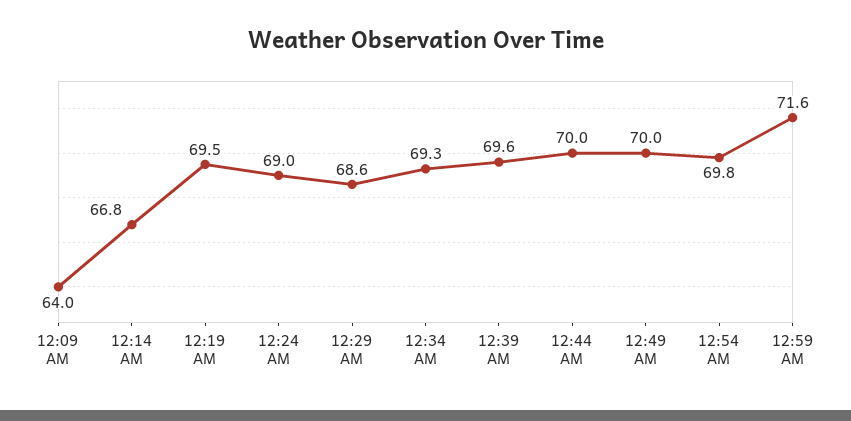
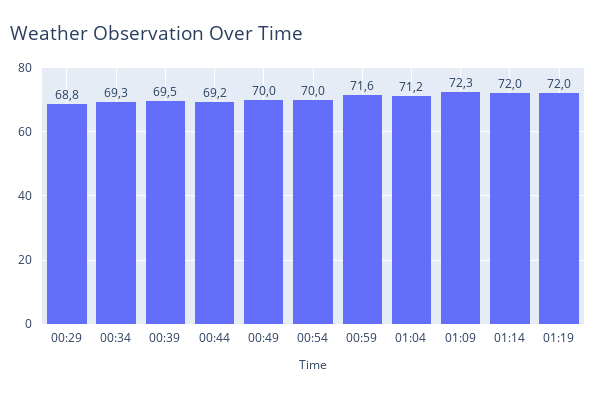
12:09 AM: 64 -> none
12:14 AM: 66.8 -> none
12:19 AM: 69.5 -> none
12:24 AM: 69 -> none
12:29 AM: 68.6 -> 68.8
12:39 AM: 69.6 -> 69.5
12:44 AM: 70 -> 69.2
12:54 AM: 69.8 -> 70
01:04: none -> 71.2
01:09: none -> 72.3
01:14: none -> 72
01:19: none -> 72

